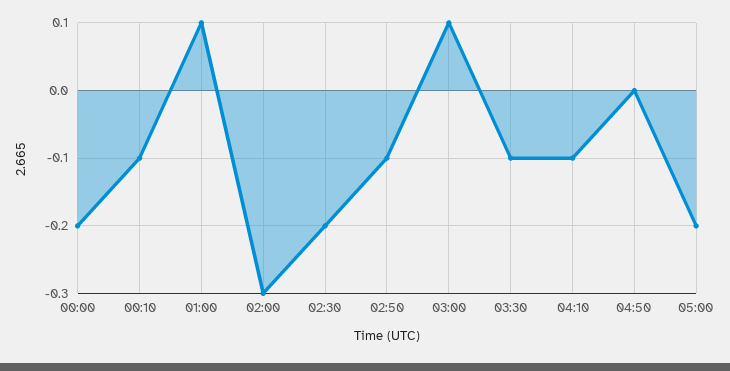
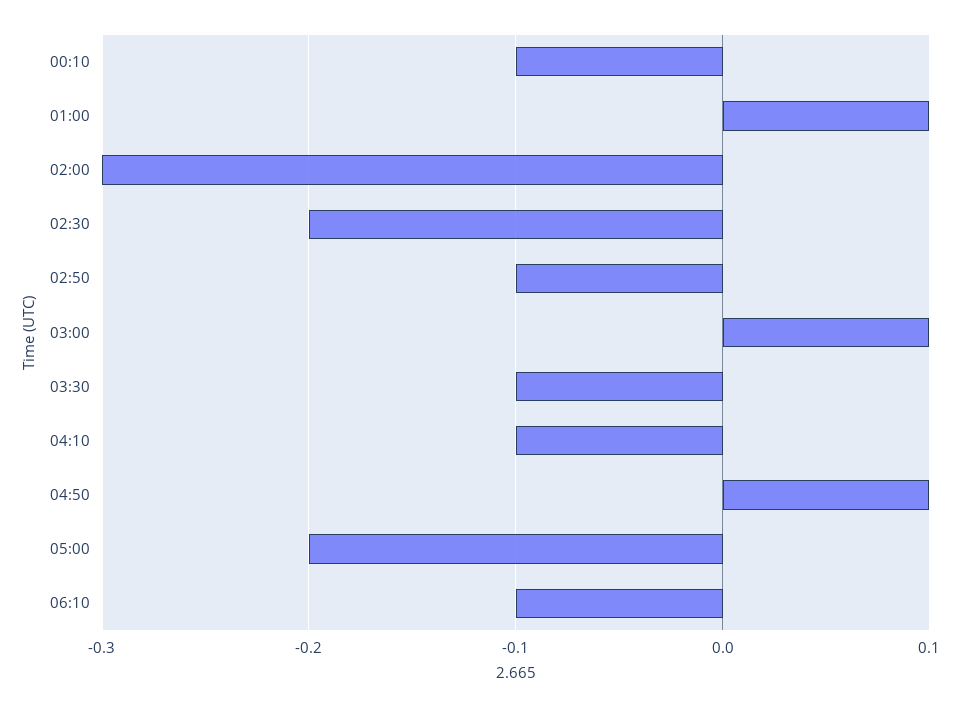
00:00: -0.2 -> none
04:50: 0 -> 0.1
06:10: none -> -0.1

